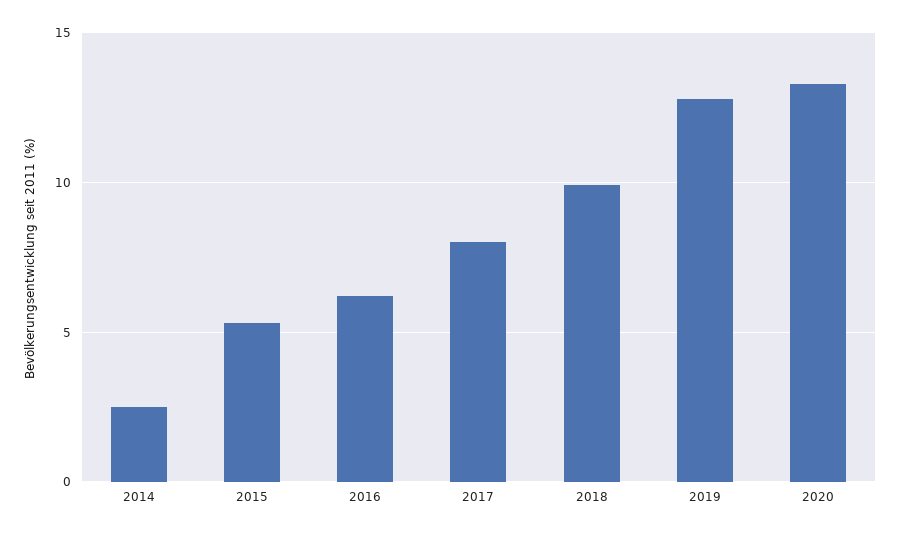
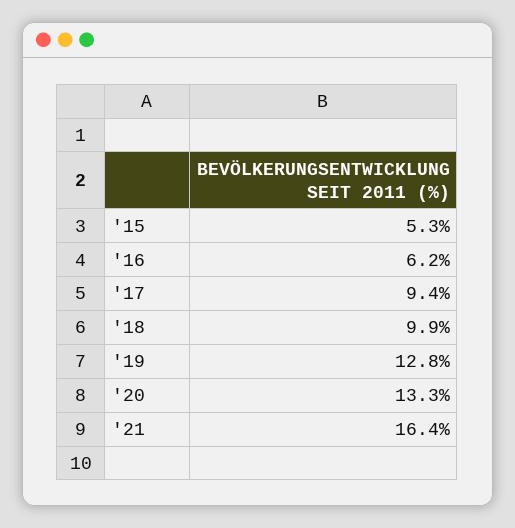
2014: 2.5 -> none
2017: 8 -> 9.4
'21: none -> 16.4

